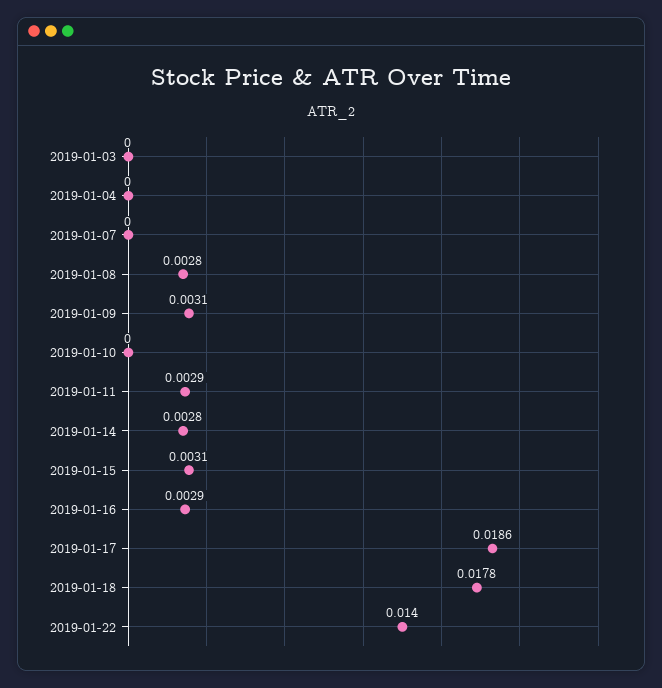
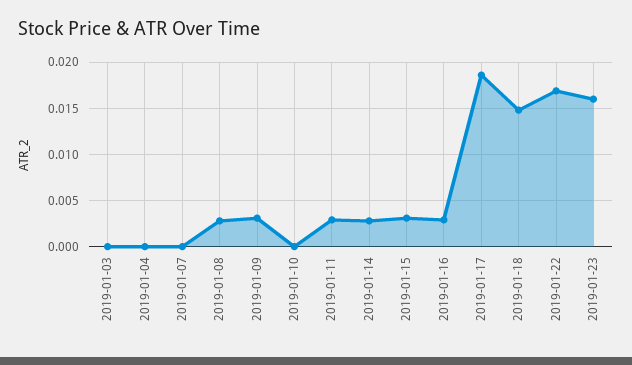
2019-01-18: 0.0178 -> 0.015
2019-01-22: 0.014 -> 0.017
2019-01-23: none -> 0.016

